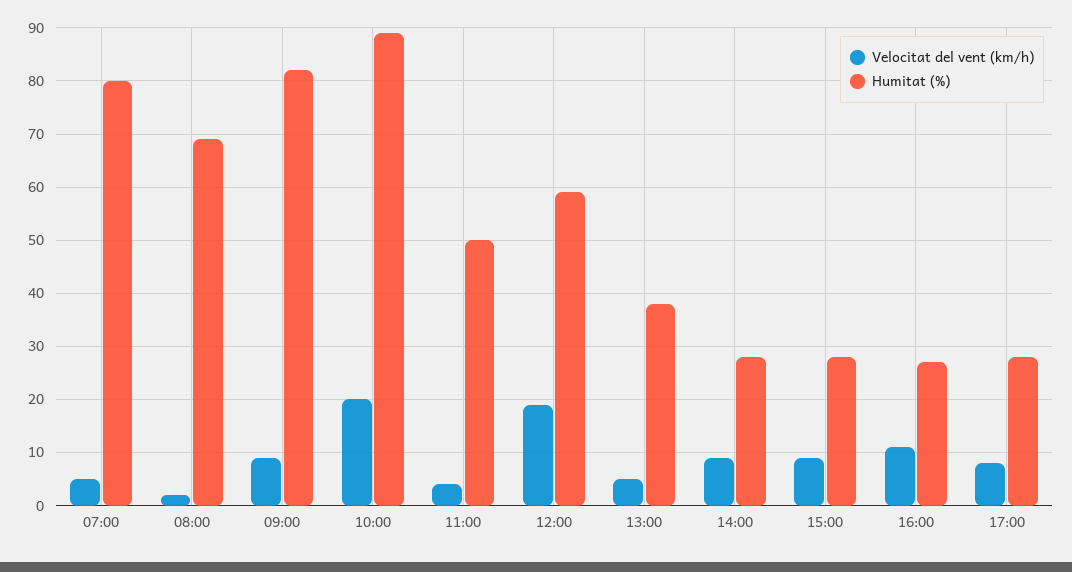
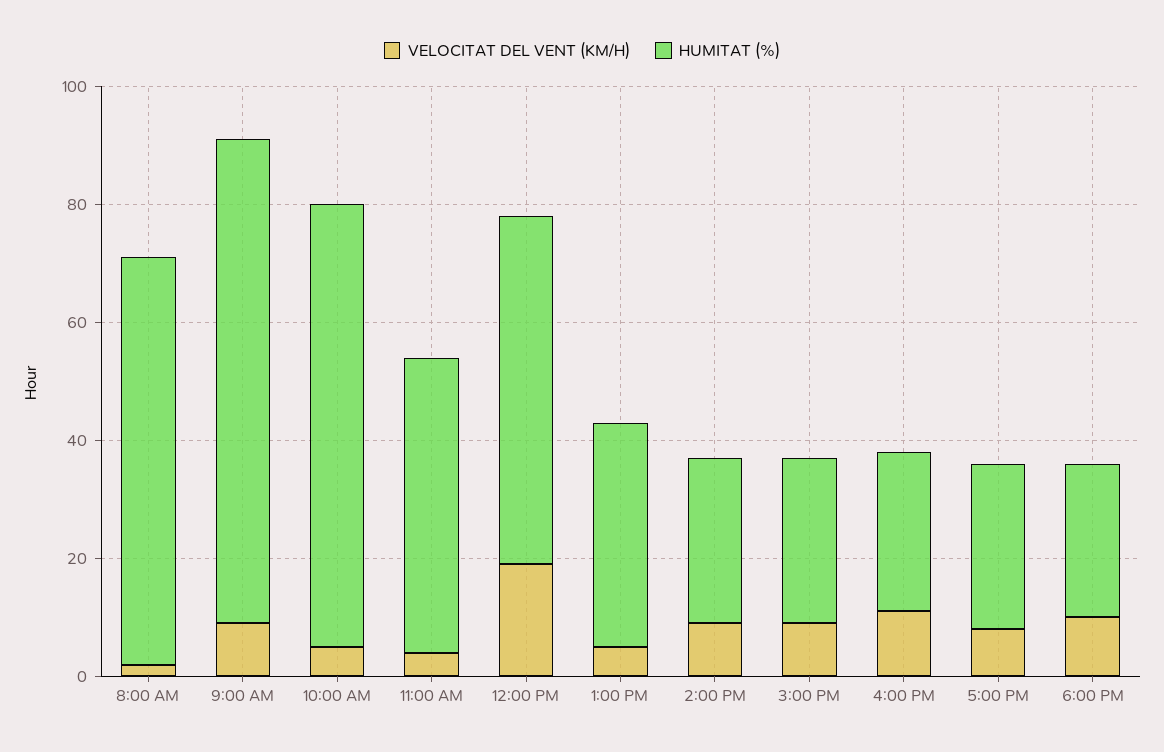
Velocitat del vent (km/h), 07:00: 5 -> none
Humitat (%), 07:00: 80 -> none
Velocitat del vent (km/h), 10:00: 20 -> 5
Humitat (%), 10:00: 90 -> 75
Velocitat del vent (km/h), 6:00 PM: none -> 10
Humitat (%), 6:00 PM: none -> 25

